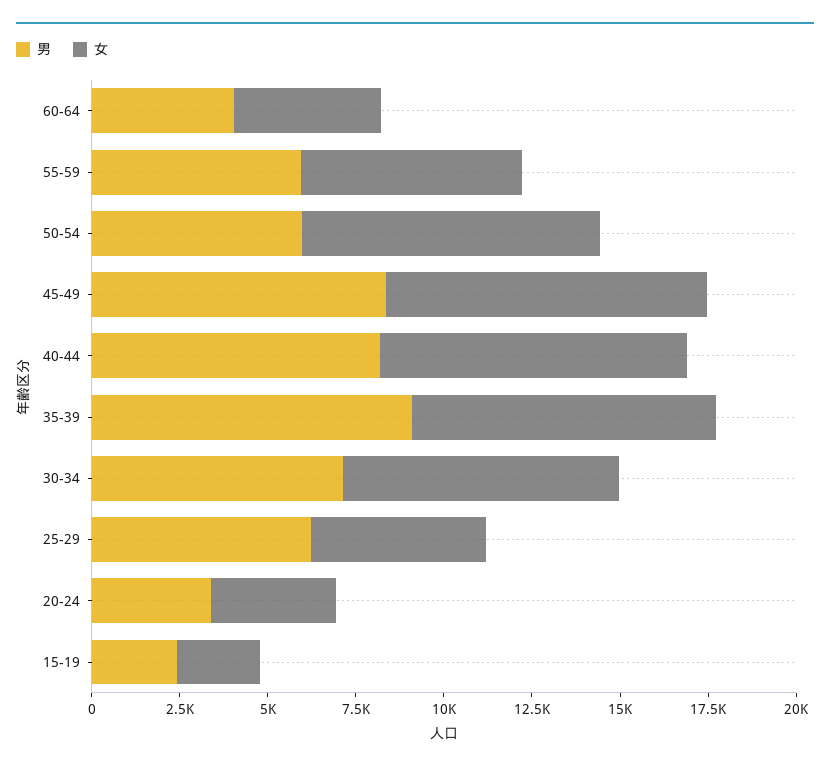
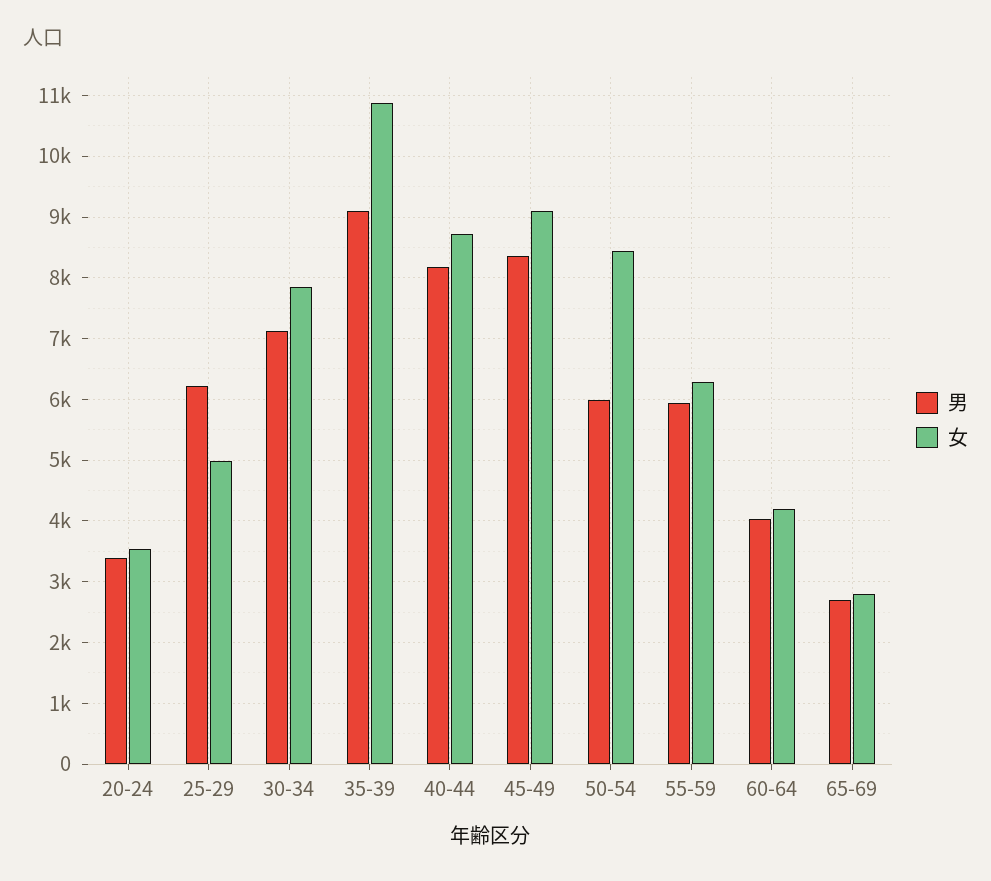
女, 35-39: 8500 -> 10900
男, 15-19: 2500 -> none
女, 15-19: 2500 -> none
男, 65-69: none -> 2700
女, 65-69: none -> 2800

